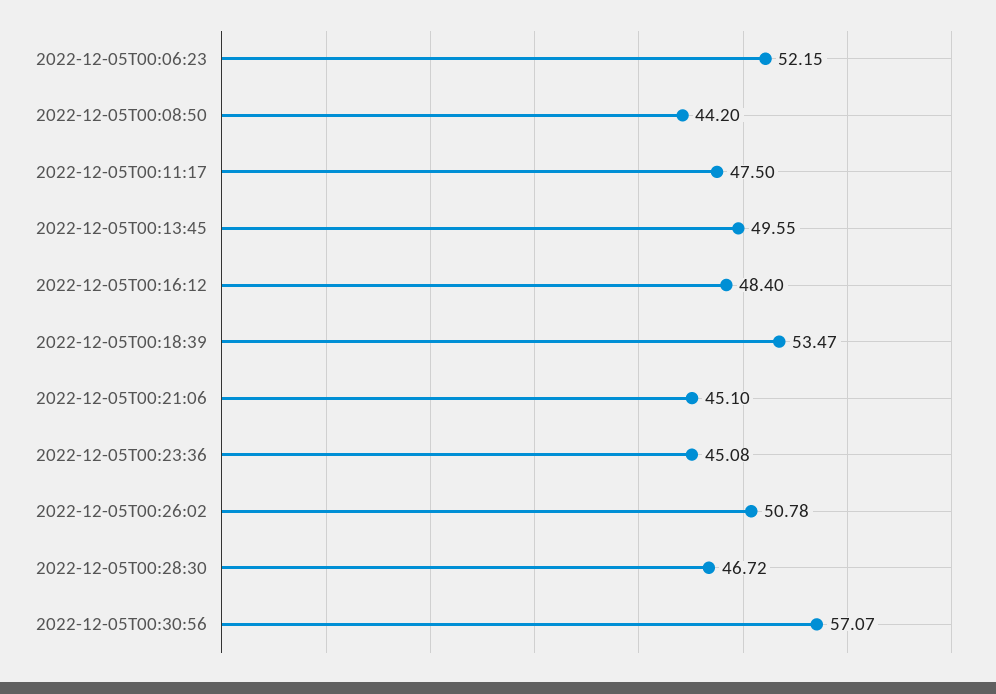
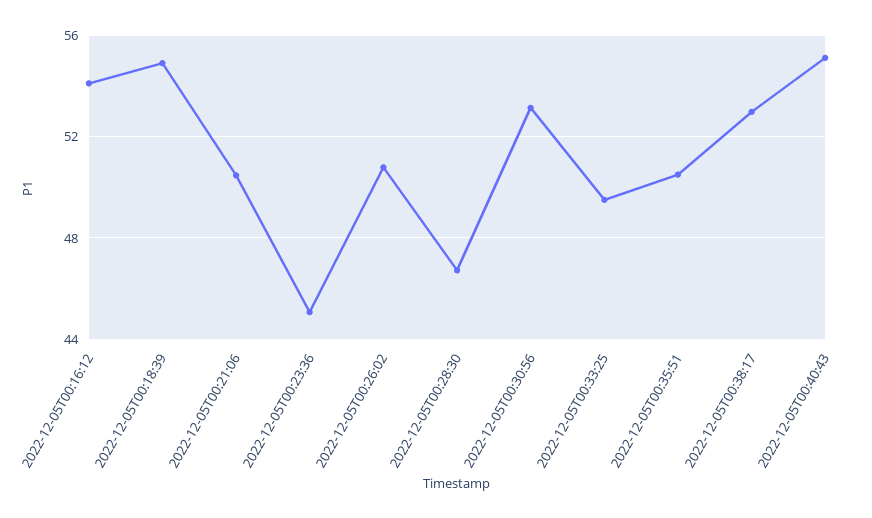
2022-12-05T00:06:23: 52.15 -> none
2022-12-05T00:08:50: 44.2 -> none
2022-12-05T00:11:17: 47.5 -> none
2022-12-05T00:13:45: 49.55 -> none
2022-12-05T00:16:12: 48.4 -> 54
2022-12-05T00:18:39: 53.47 -> 55
2022-12-05T00:21:06: 45.1 -> 50.5
2022-12-05T00:30:56: 57.07 -> 53
2022-12-05T00:33:25: none -> 49.5
2022-12-05T00:35:51: none -> 50.5
2022-12-05T00:38:17: none -> 53
2022-12-05T00:40:43: none -> 55

